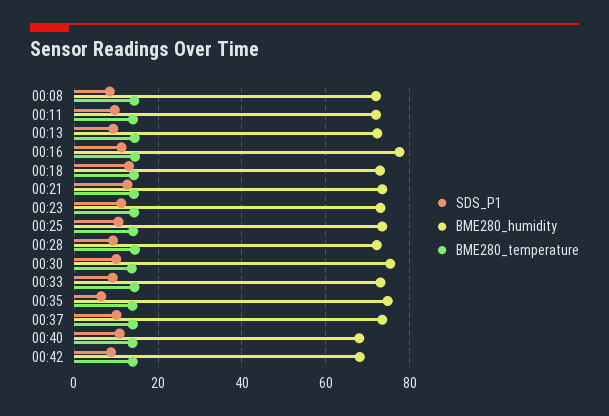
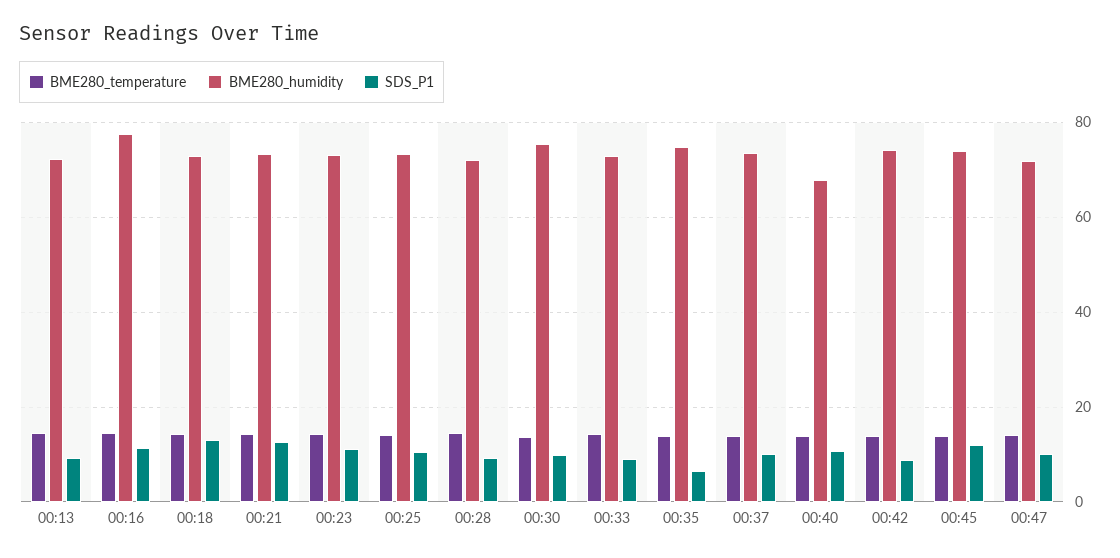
SDS_P1, 00:08: 8 -> none
BME280_humidity, 00:08: 72 -> none
BME280_temperature, 00:08: 14 -> none
SDS_P1, 00:11: 10 -> none
BME280_humidity, 00:11: 72 -> none
BME280_temperature, 00:11: 14 -> none
BME280_humidity, 00:42: 68 -> 74
BME280_temperature, 00:45: none -> 14
BME280_humidity, 00:45: none -> 74
SDS_P1, 00:45: none -> 12
BME280_temperature, 00:47: none -> 14
BME280_humidity, 00:47: none -> 72
SDS_P1, 00:47: none -> 10

